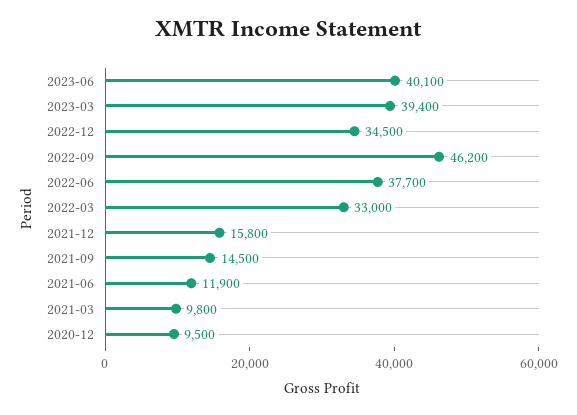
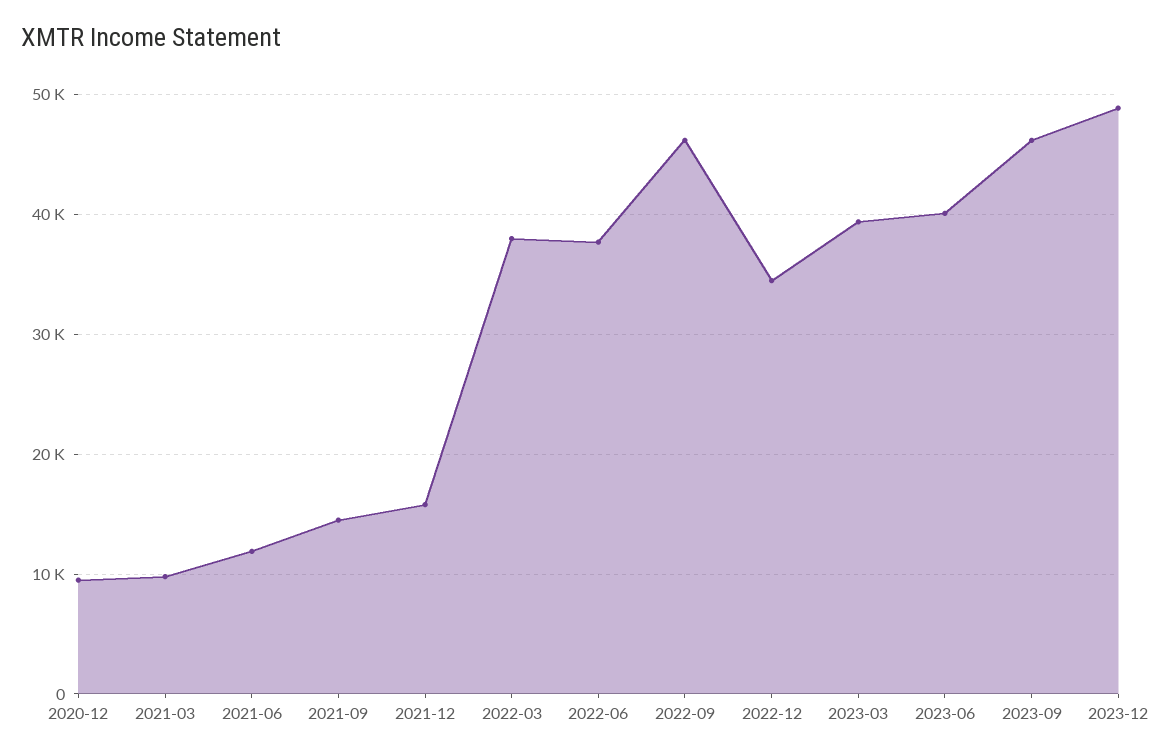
2022-03: 33000 -> 38000
2023-09: none -> 46000
2023-12: none -> 49000

